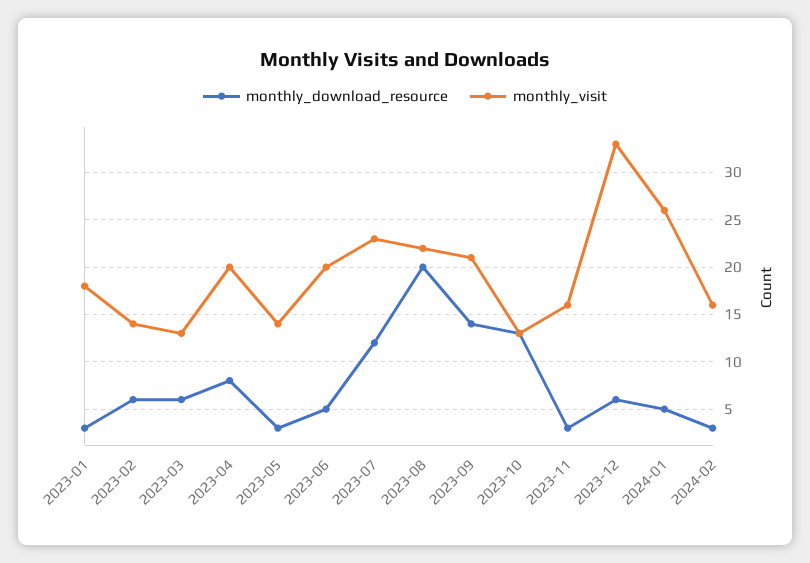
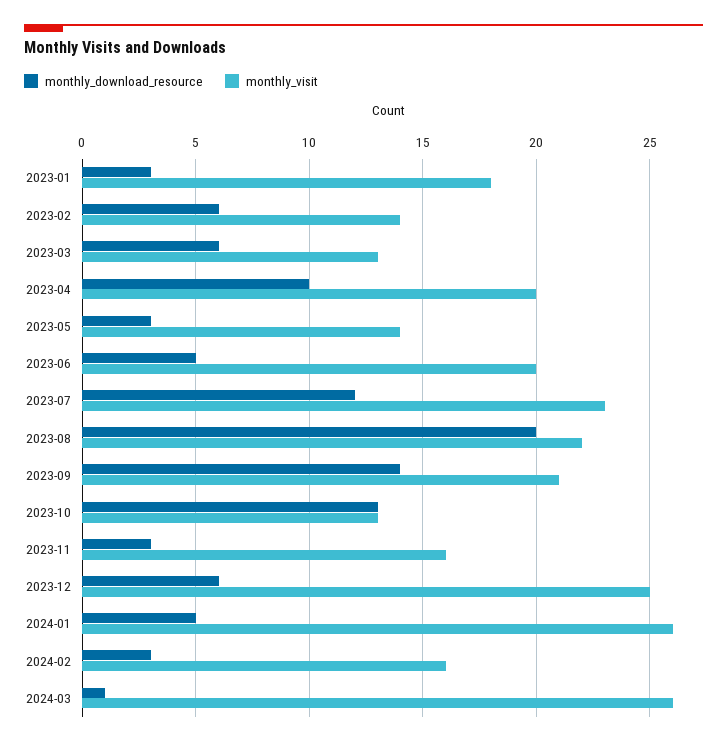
monthly_download_resource, 2023-04: 8 -> 10
monthly_visit, 2023-12: 33 -> 25
monthly_download_resource, 2024-03: none -> 1
monthly_visit, 2024-03: none -> 26

